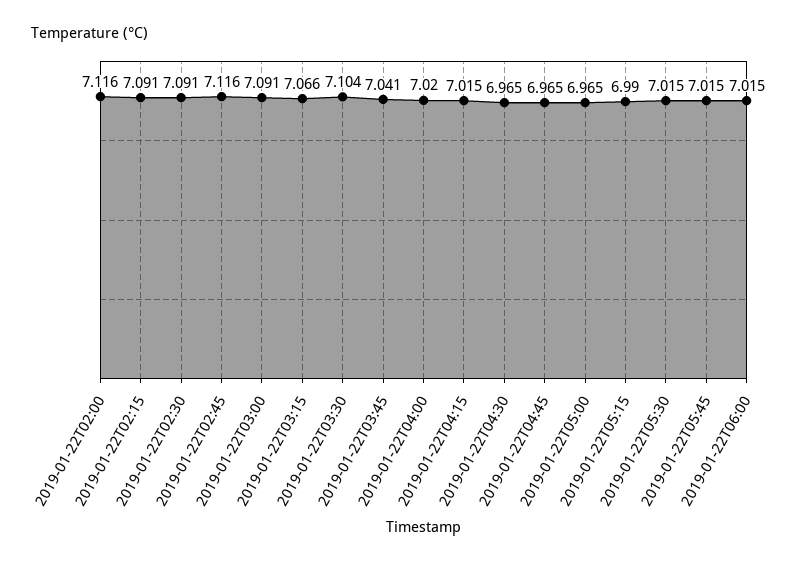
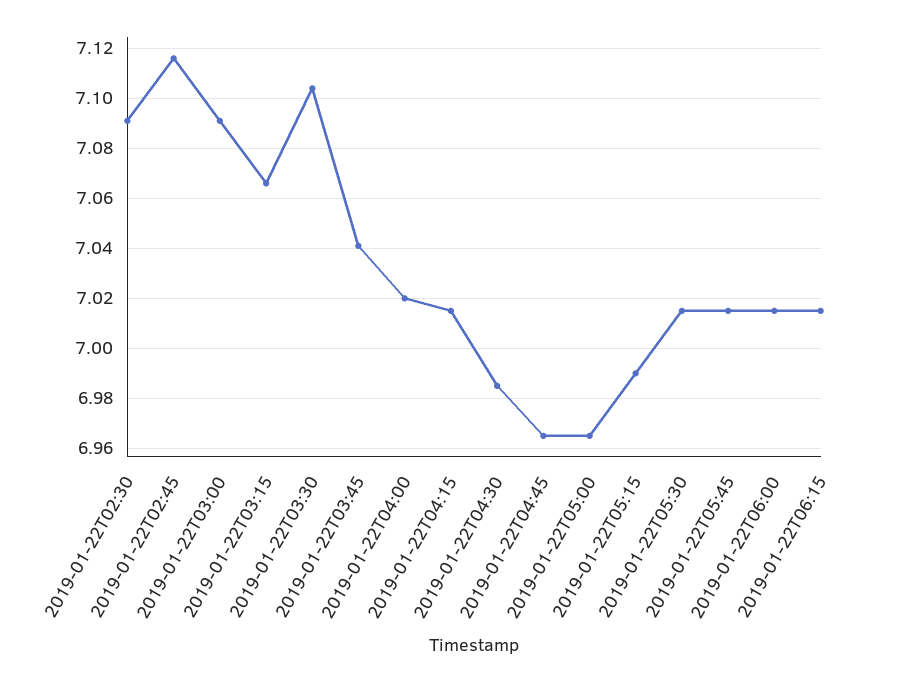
2019-01-22T02:00: 7.116 -> none
2019-01-22T02:15: 7.091 -> none
2019-01-22T04:30: 6.965 -> 6.985
2019-01-22T06:15: none -> 7.015

